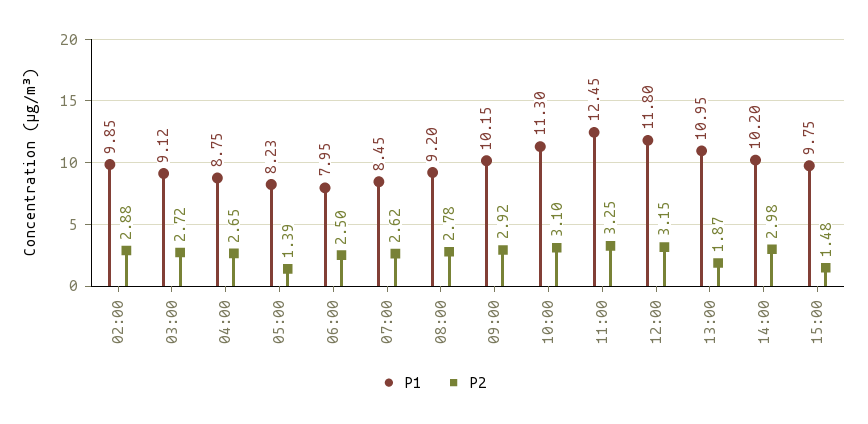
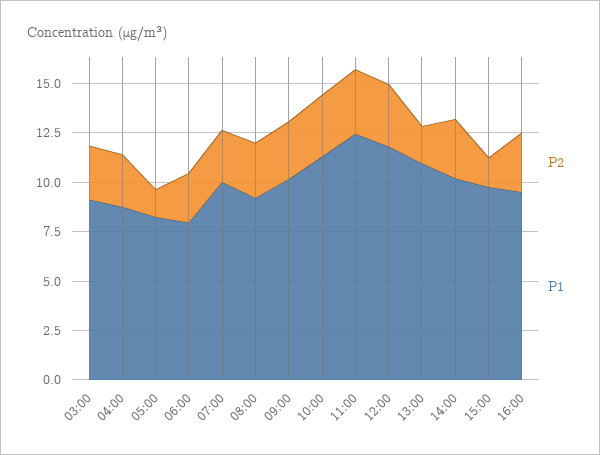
P1, 02:00: 9.85 -> none
P2, 02:00: 2.88 -> none
P1, 07:00: 8.45 -> 10
P2, 16:00: none -> 3
P1, 16:00: none -> 9.5

